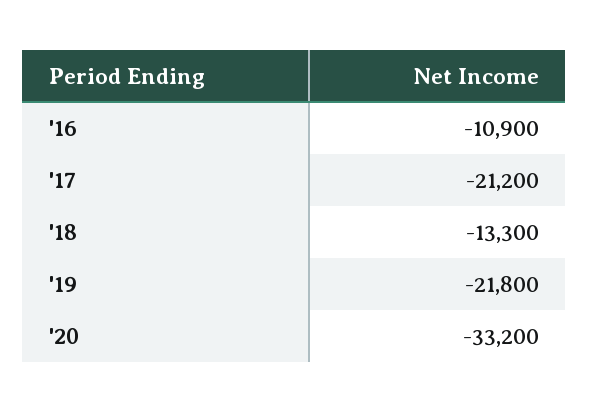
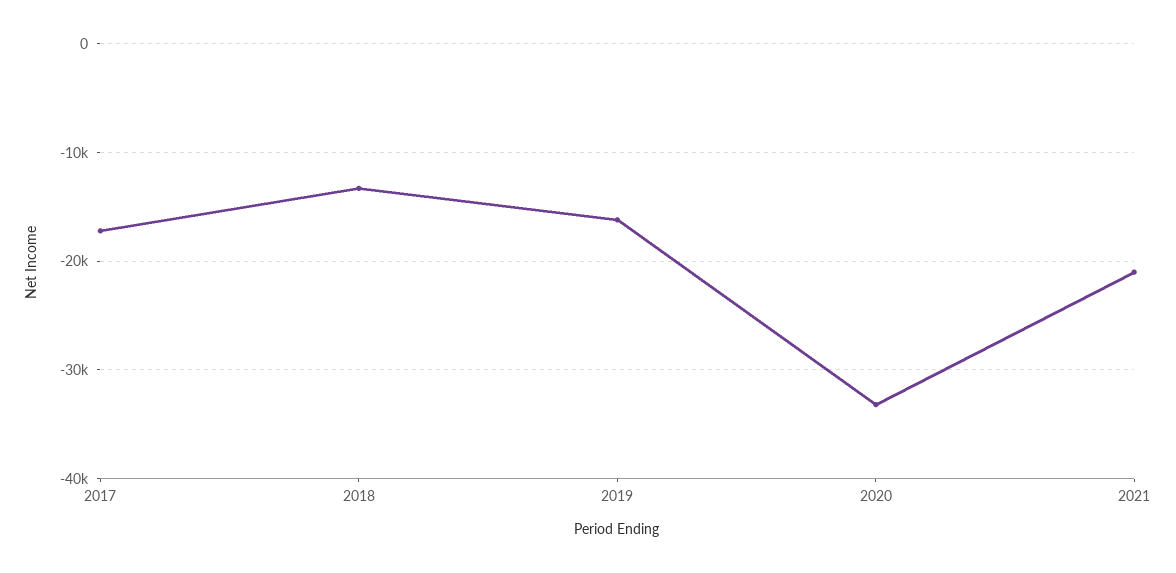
'16: -10900 -> none
'17: -21200 -> -17000
'19: -21800 -> -16000
2021: none -> -21000

